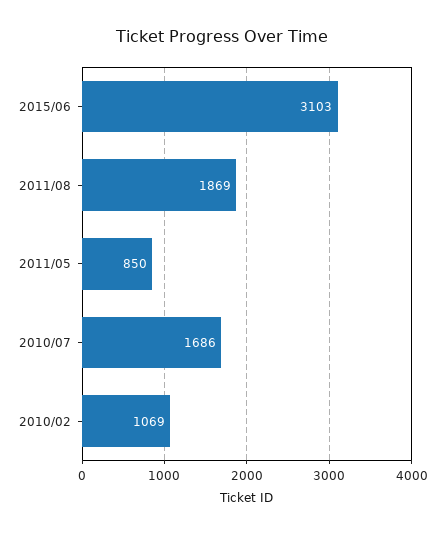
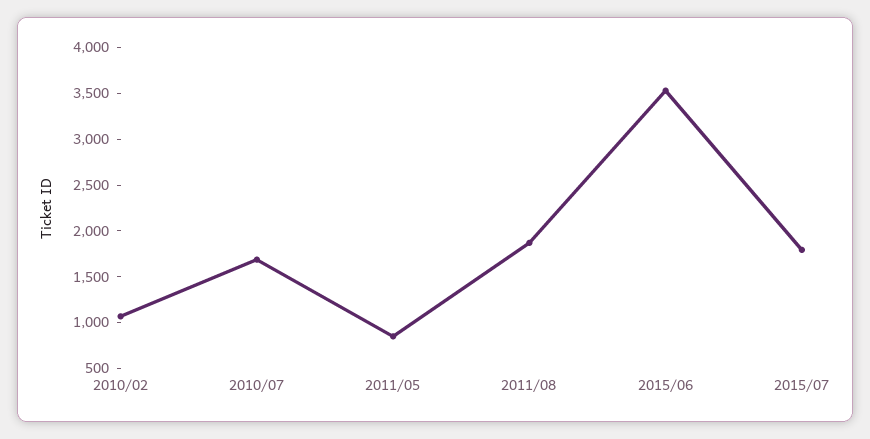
2015/06: 3103 -> 3500
2015/07: none -> 1800

